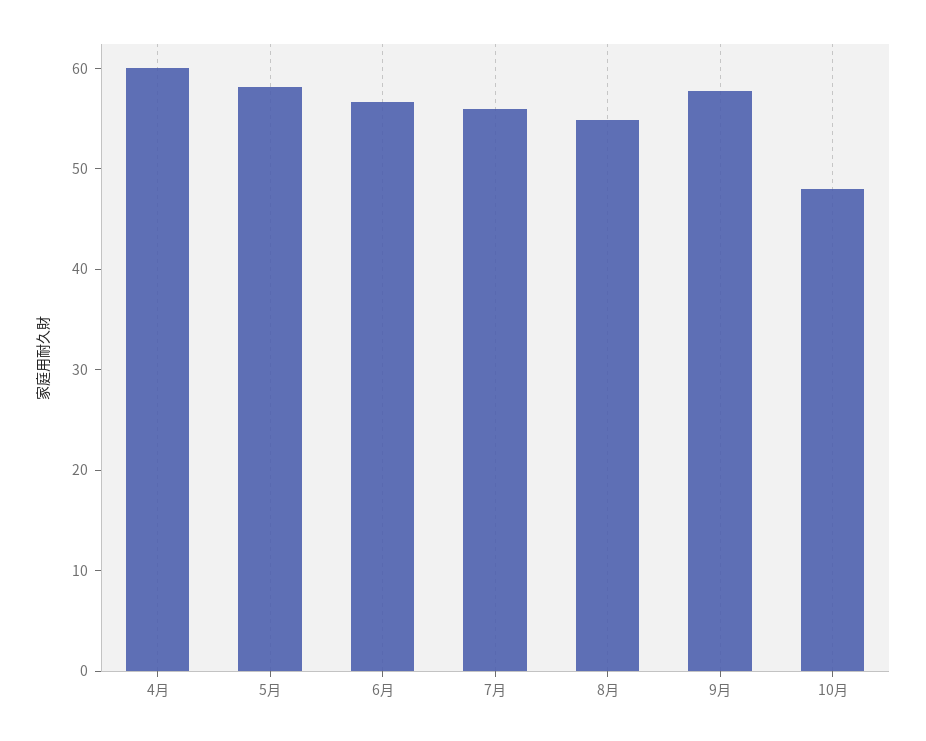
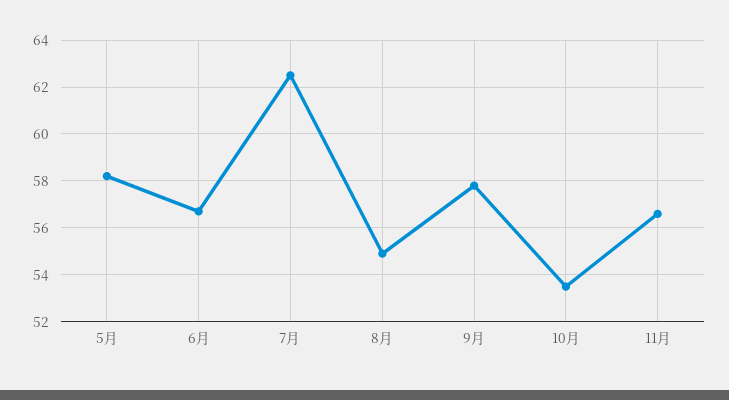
4月: 60 -> none
7月: 56 -> 62.5
10月: 48 -> 53.5
11月: none -> 56.5

